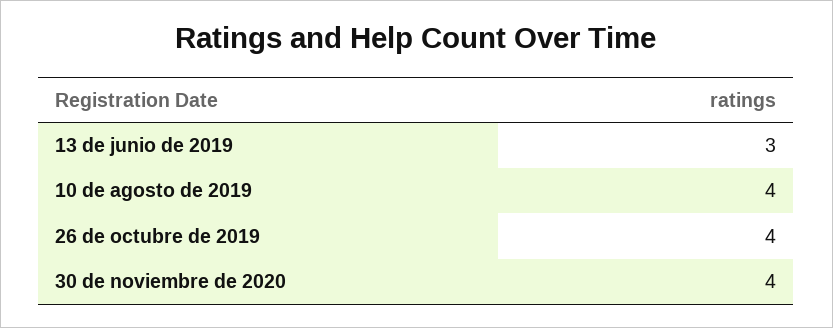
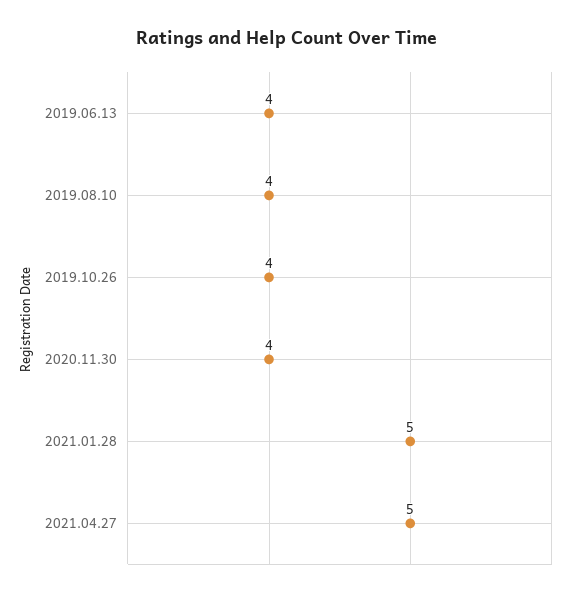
13 de junio de 2019: 3 -> 4
2021.01.28: none -> 5
2021.04.27: none -> 5

